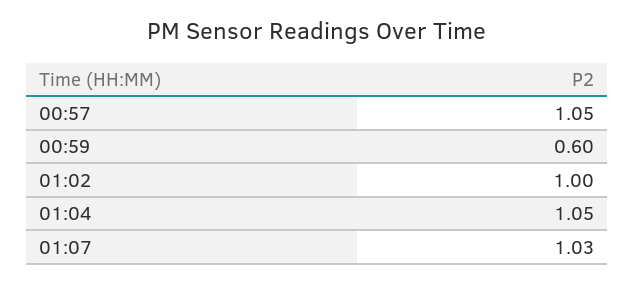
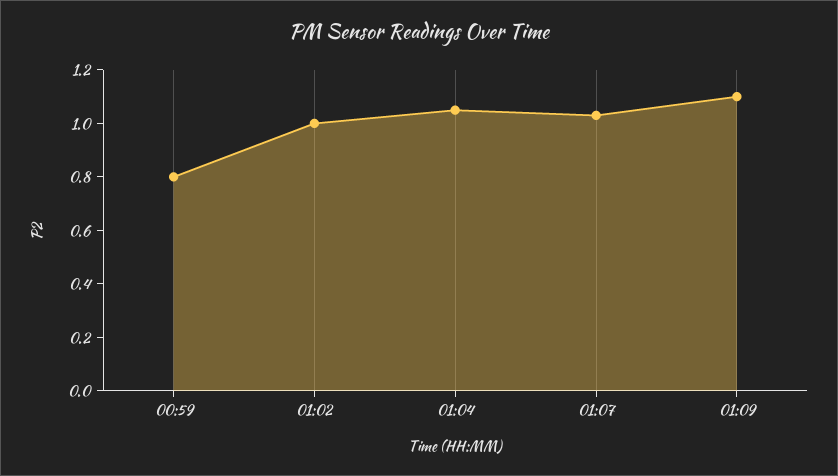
00:57: 1.05 -> none
00:59: 0.6 -> 0.8
01:09: none -> 1.1

